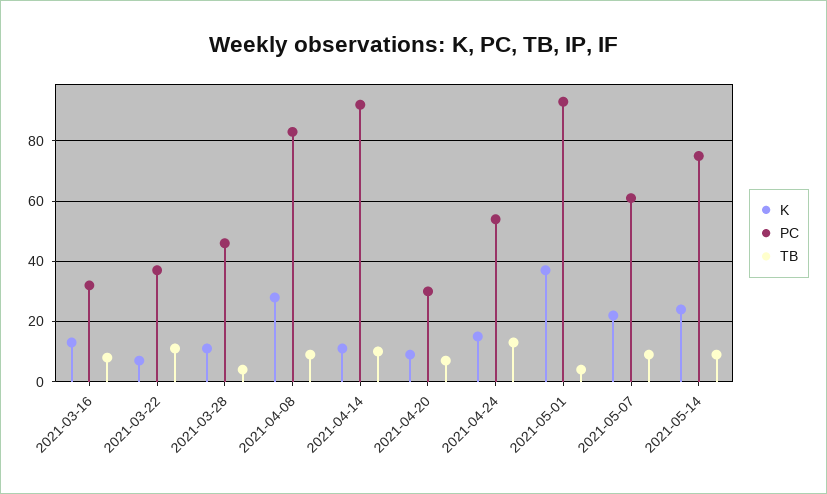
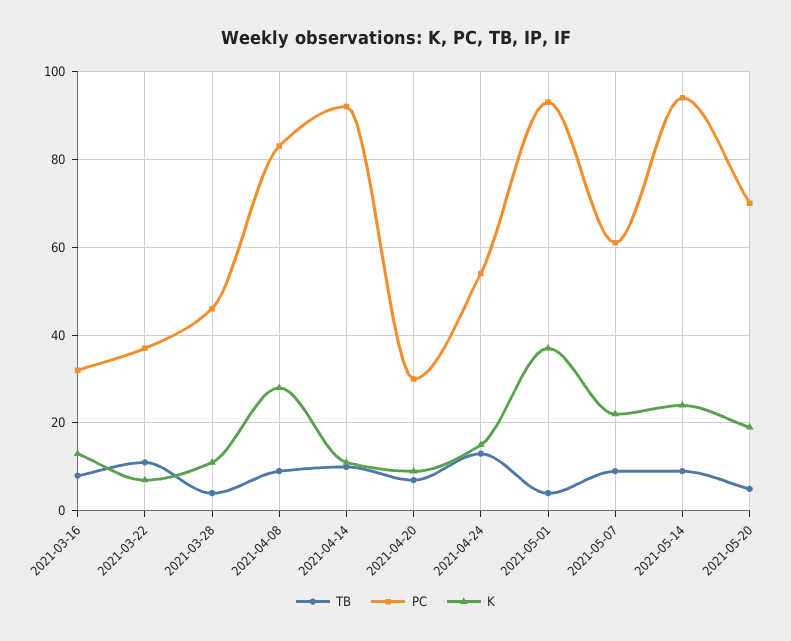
PC, 2021-05-14: 75 -> 95
TB, 2021-05-20: none -> 5
PC, 2021-05-20: none -> 70
K, 2021-05-20: none -> 20

